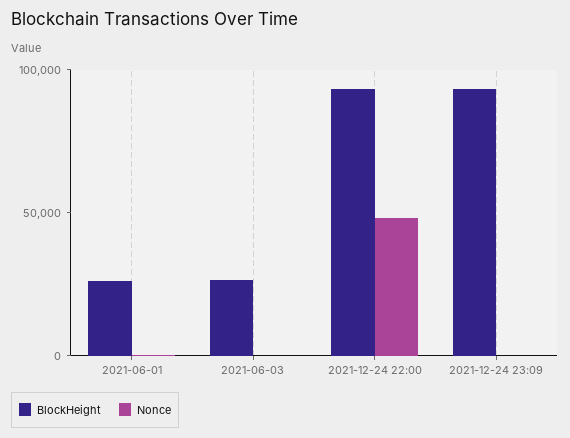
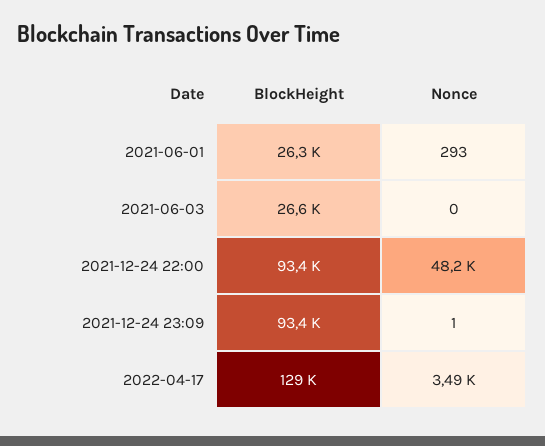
BlockHeight, 2022-04-17: none -> 129000
Nonce, 2022-04-17: none -> 3490

